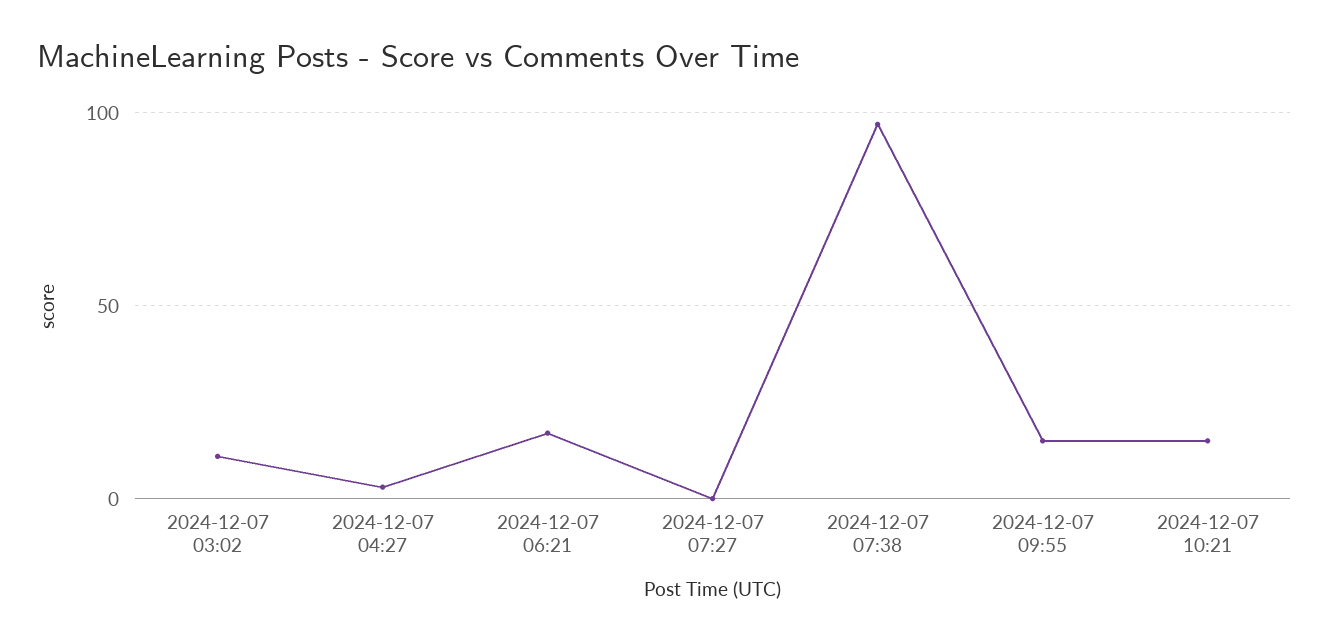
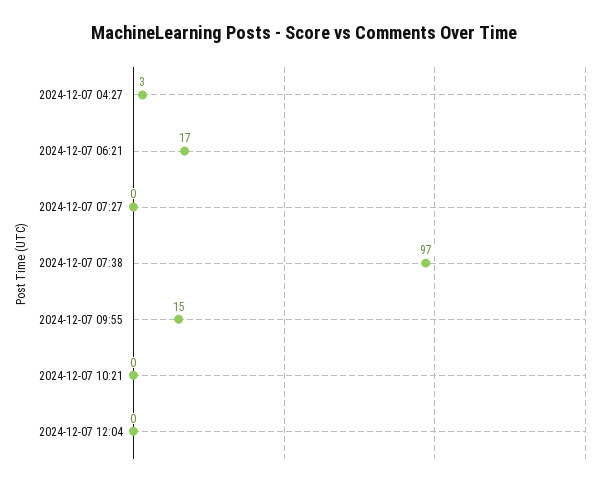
2024-12-07 03:02: 10 -> none
2024-12-07 10:21: 15 -> 0
2024-12-07 12:04: none -> 0

